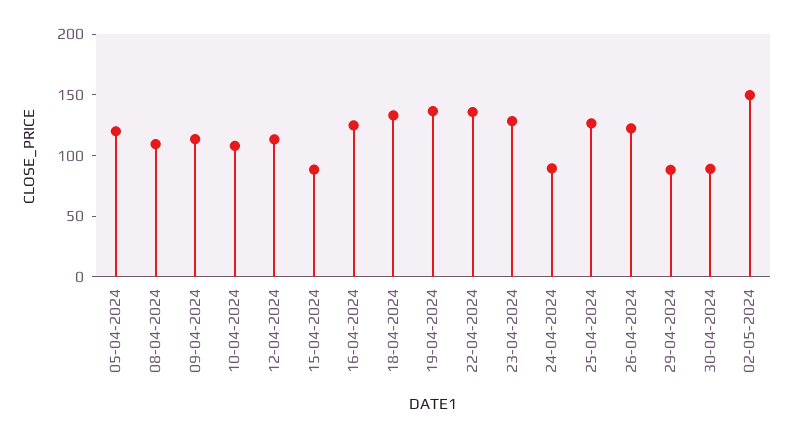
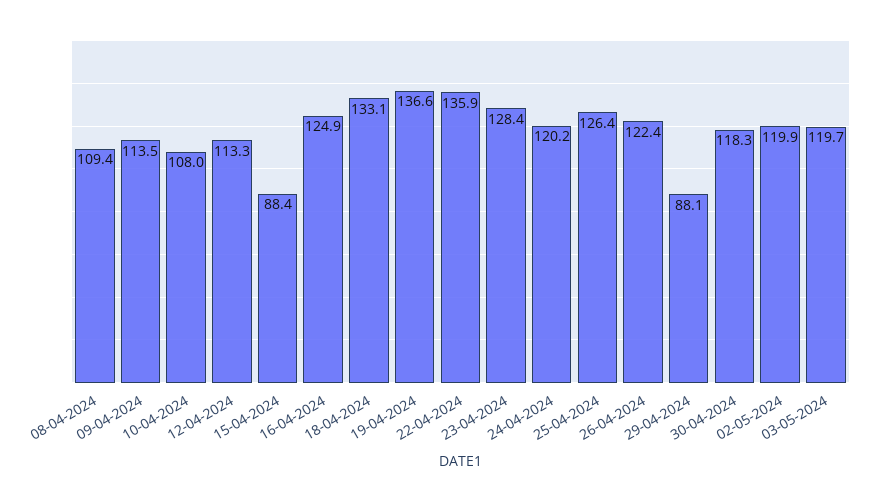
05-04-2024: 120 -> none
24-04-2024: 90 -> 120.2
30-04-2024: 90 -> 118.3
02-05-2024: 150 -> 119.9
03-05-2024: none -> 119.7

